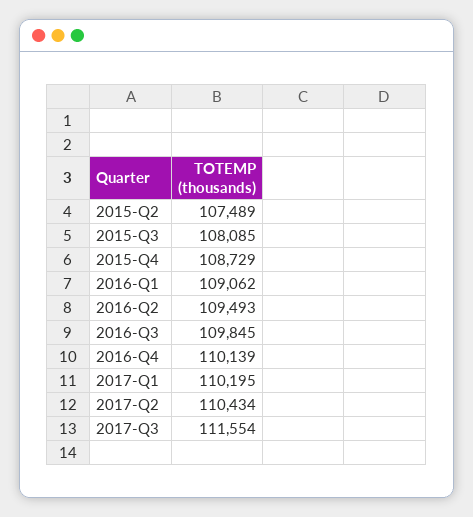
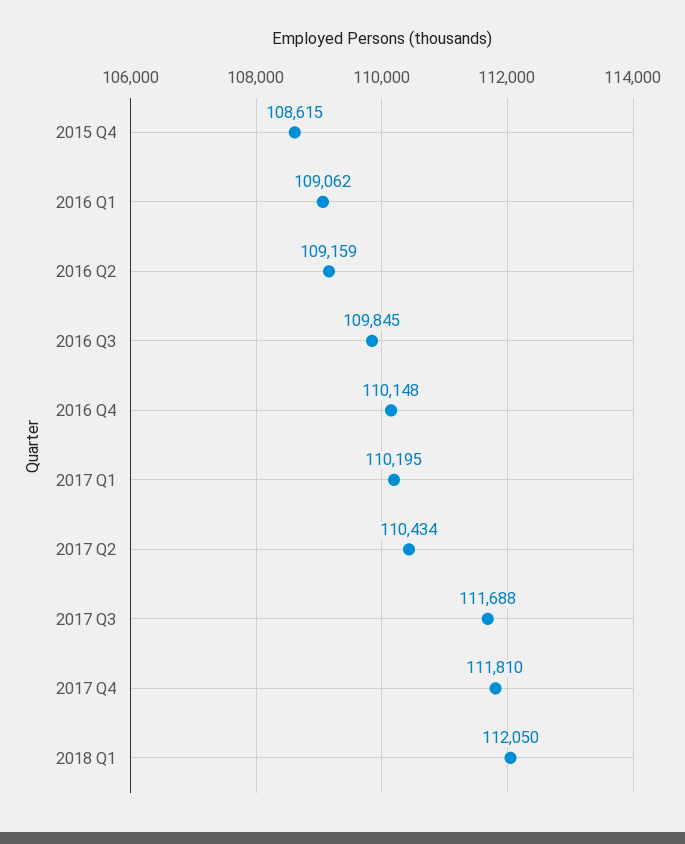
2015-Q2: 107489 -> none
2015-Q3: 108085 -> none
2015-Q4: 108729 -> 108615
2016-Q2: 109493 -> 109159
2016-Q4: 110139 -> 110148
2017-Q3: 111554 -> 111688
2017 Q4: none -> 111810
2018 Q1: none -> 112050

